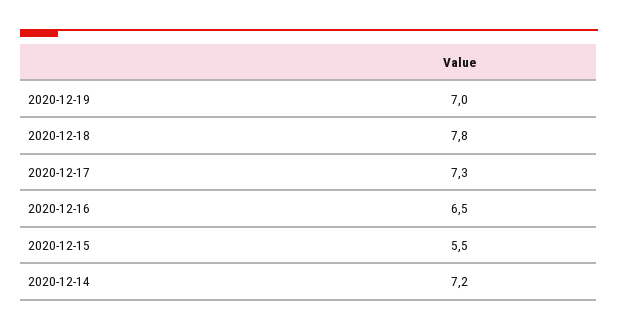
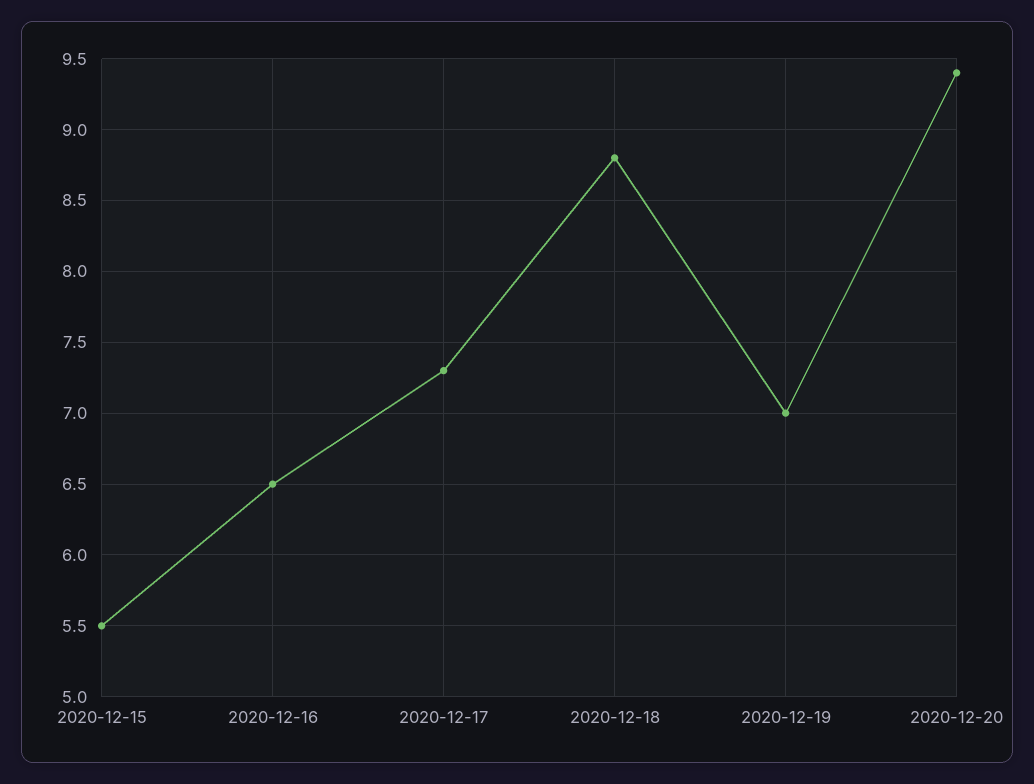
2020-12-18: 7.8 -> 8.8
2020-12-14: 7.2 -> none
2020-12-20: none -> 9.4

